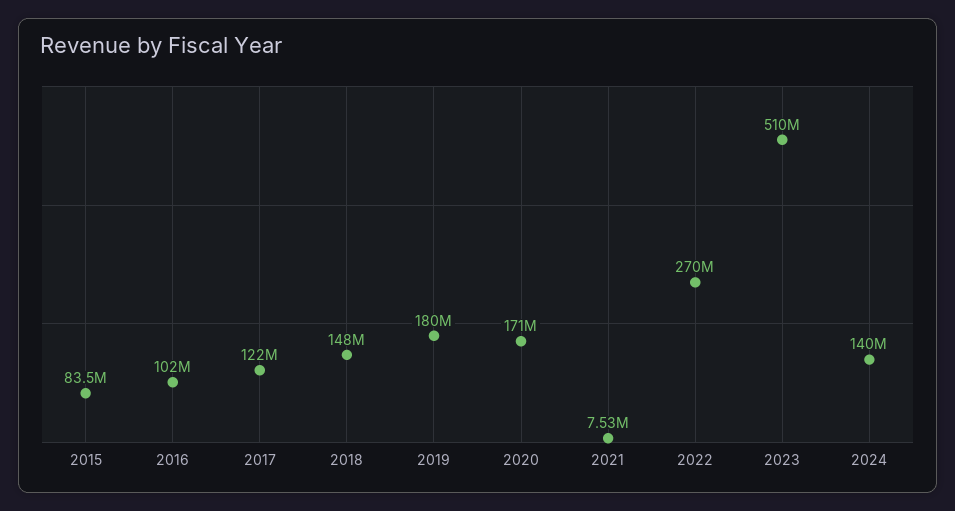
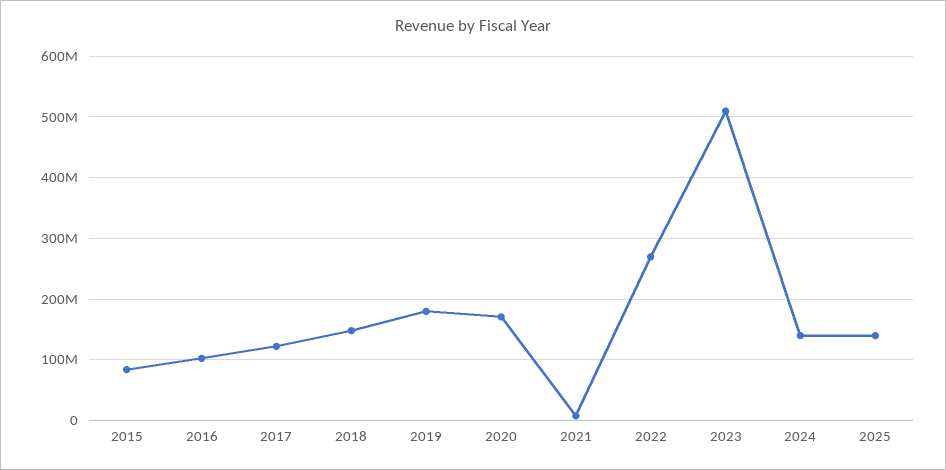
2025: none -> 140000000

